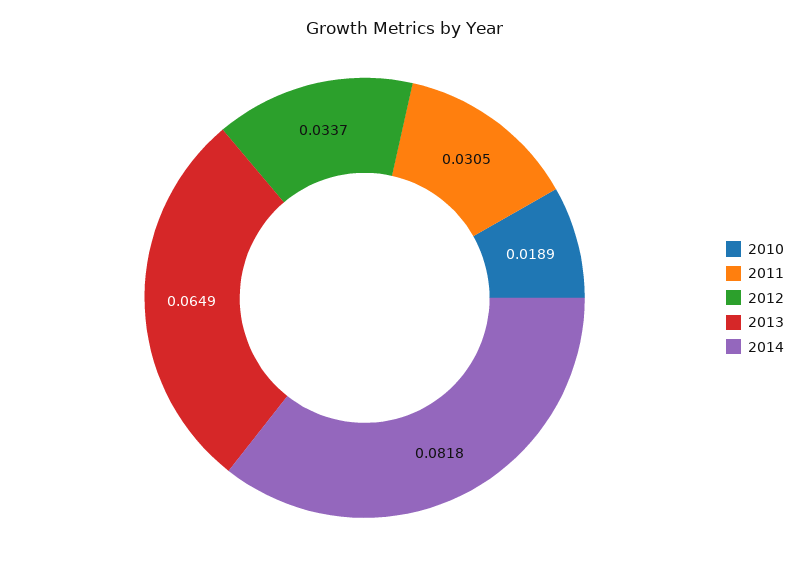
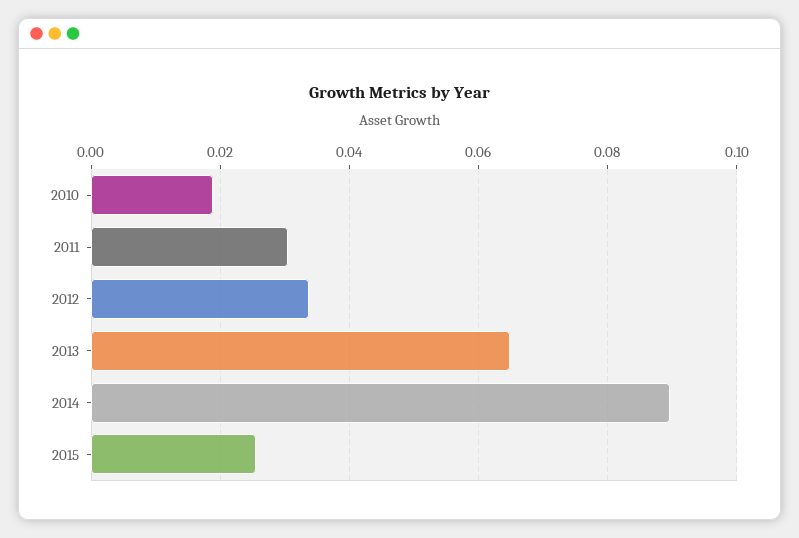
2014: 0.0818 -> 0.09
2015: none -> 0.026

